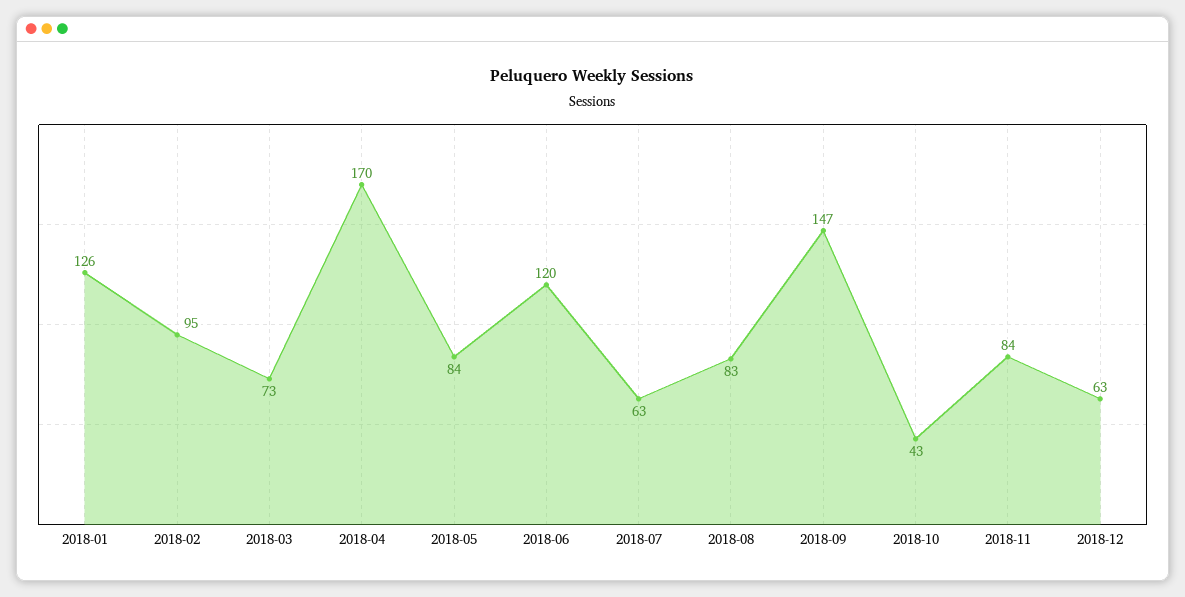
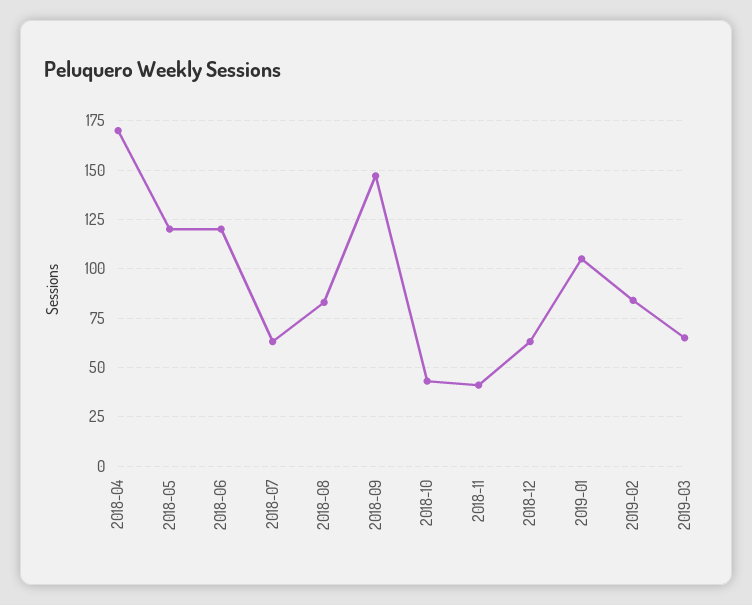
2018-01: 126 -> none
2018-02: 95 -> none
2018-03: 73 -> none
2018-05: 84 -> 120
2018-11: 84 -> 40
2019-01: none -> 105
2019-02: none -> 85
2019-03: none -> 65

